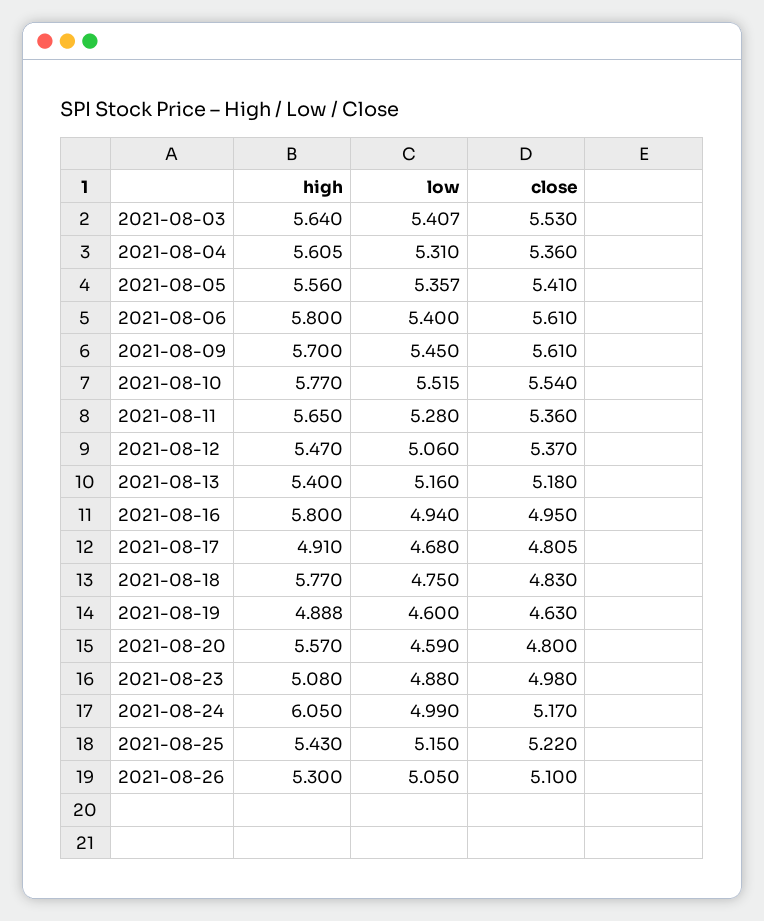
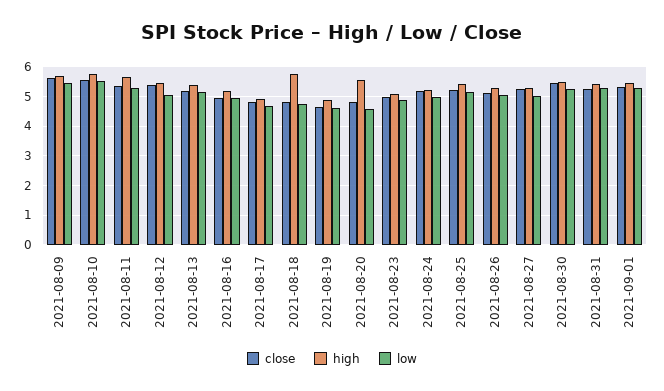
high, 2021-08-03: 5.64 -> none
low, 2021-08-03: 5.407 -> none
close, 2021-08-03: 5.53 -> none
high, 2021-08-04: 5.605 -> none
low, 2021-08-04: 5.31 -> none
close, 2021-08-04: 5.36 -> none
high, 2021-08-05: 5.56 -> none
low, 2021-08-05: 5.357 -> none
close, 2021-08-05: 5.41 -> none
high, 2021-08-06: 5.8 -> none
low, 2021-08-06: 5.4 -> none
close, 2021-08-06: 5.61 -> none
high, 2021-08-16: 5.8 -> 5.25
high, 2021-08-24: 6.05 -> 5.25
close, 2021-08-27: none -> 5.25
high, 2021-08-27: none -> 5.25
low, 2021-08-27: none -> 5
close, 2021-08-30: none -> 5.5
high, 2021-08-30: none -> 5.5
low, 2021-08-30: none -> 5.25
close, 2021-08-31: none -> 5.25
high, 2021-08-31: none -> 5.5
low, 2021-08-31: none -> 5.25
close, 2021-09-01: none -> 5.25
high, 2021-09-01: none -> 5.5
low, 2021-09-01: none -> 5.25

